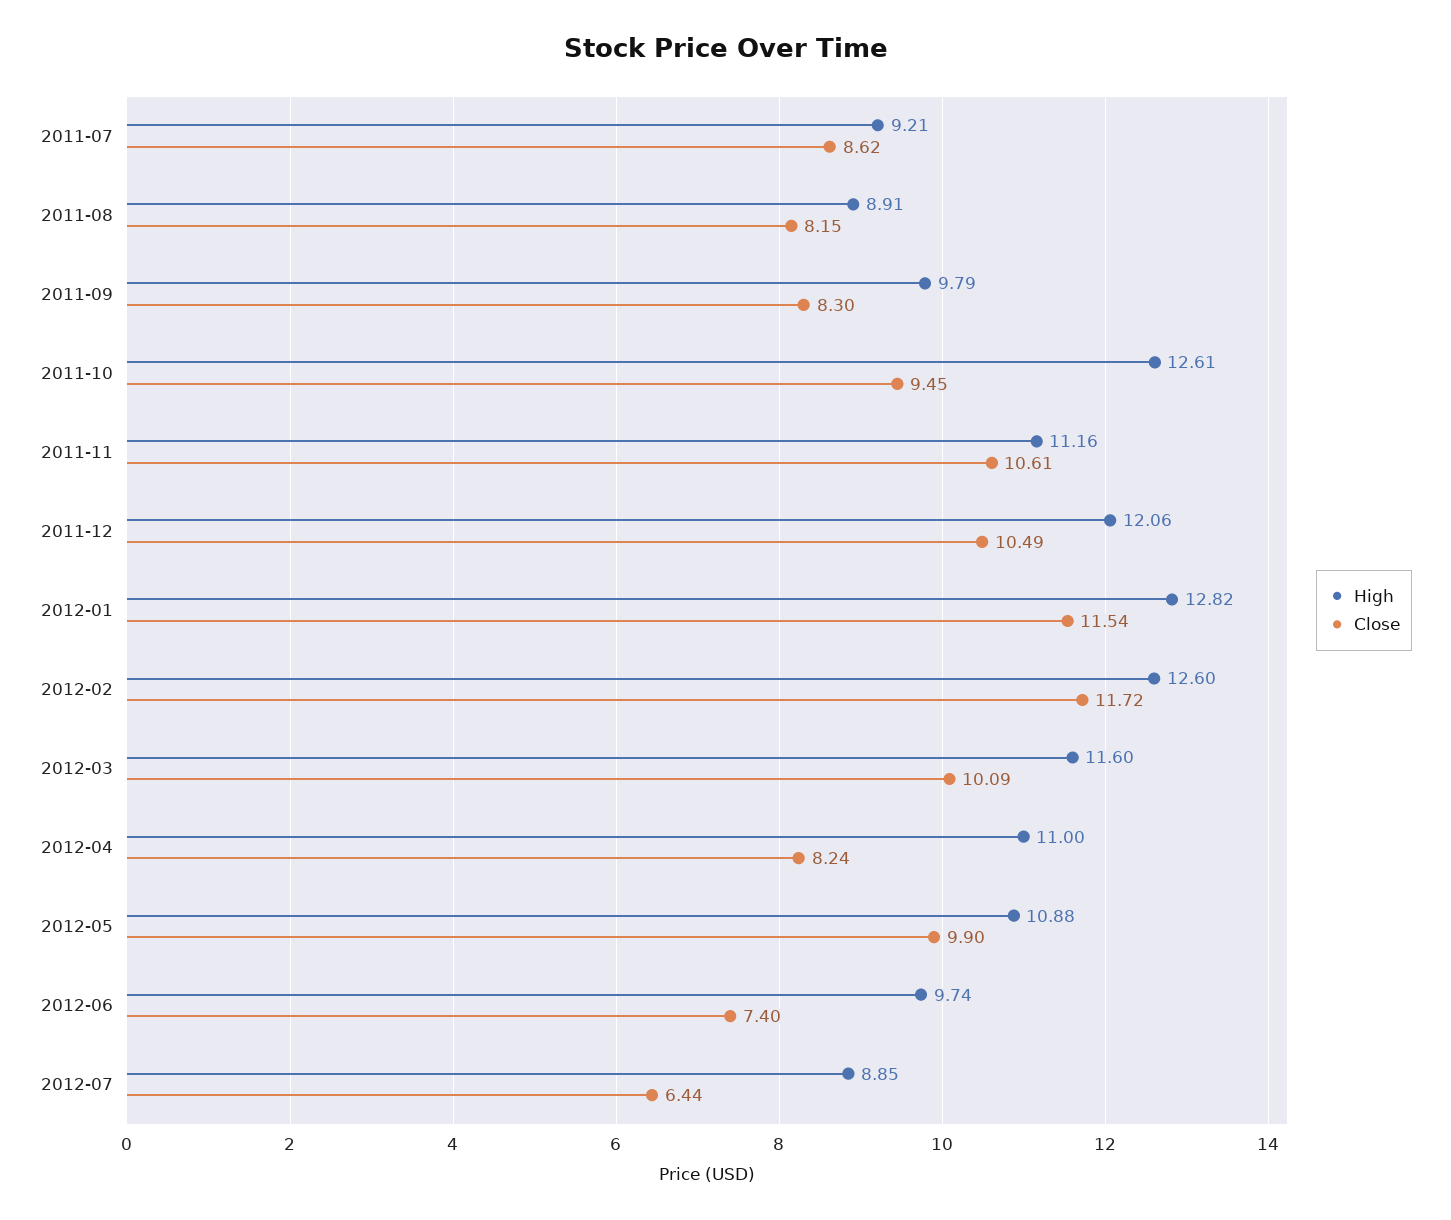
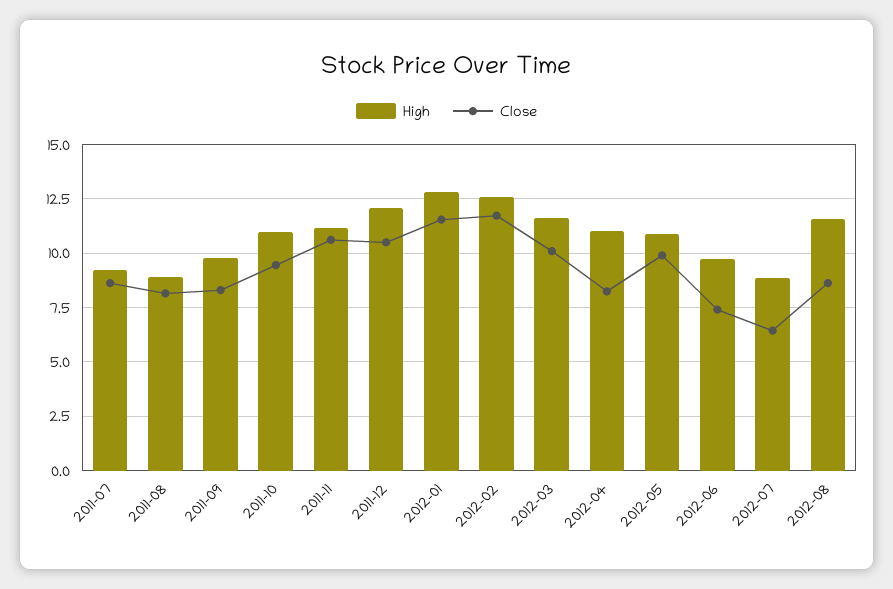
High, 2011-10: 12.61 -> 11
High, 2012-08: none -> 11.5
Close, 2012-08: none -> 8.5

